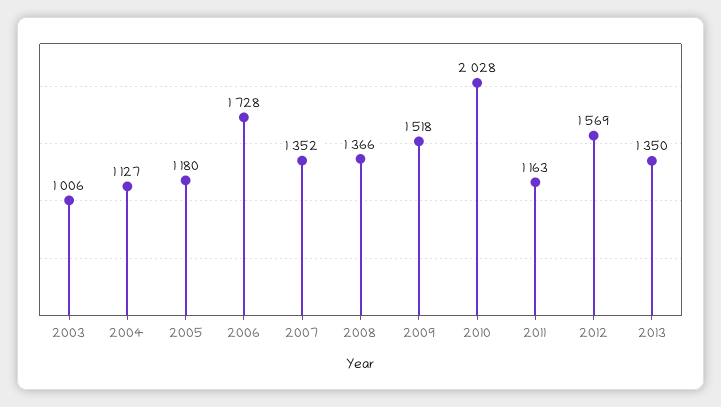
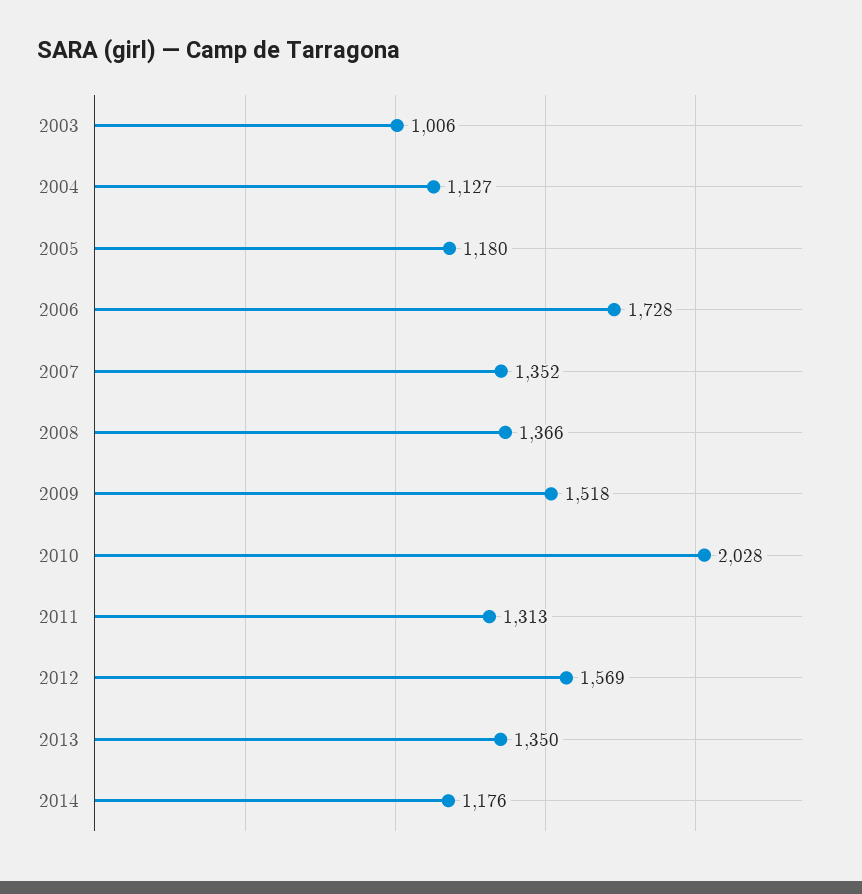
2011: 1163 -> 1313
2014: none -> 1176

